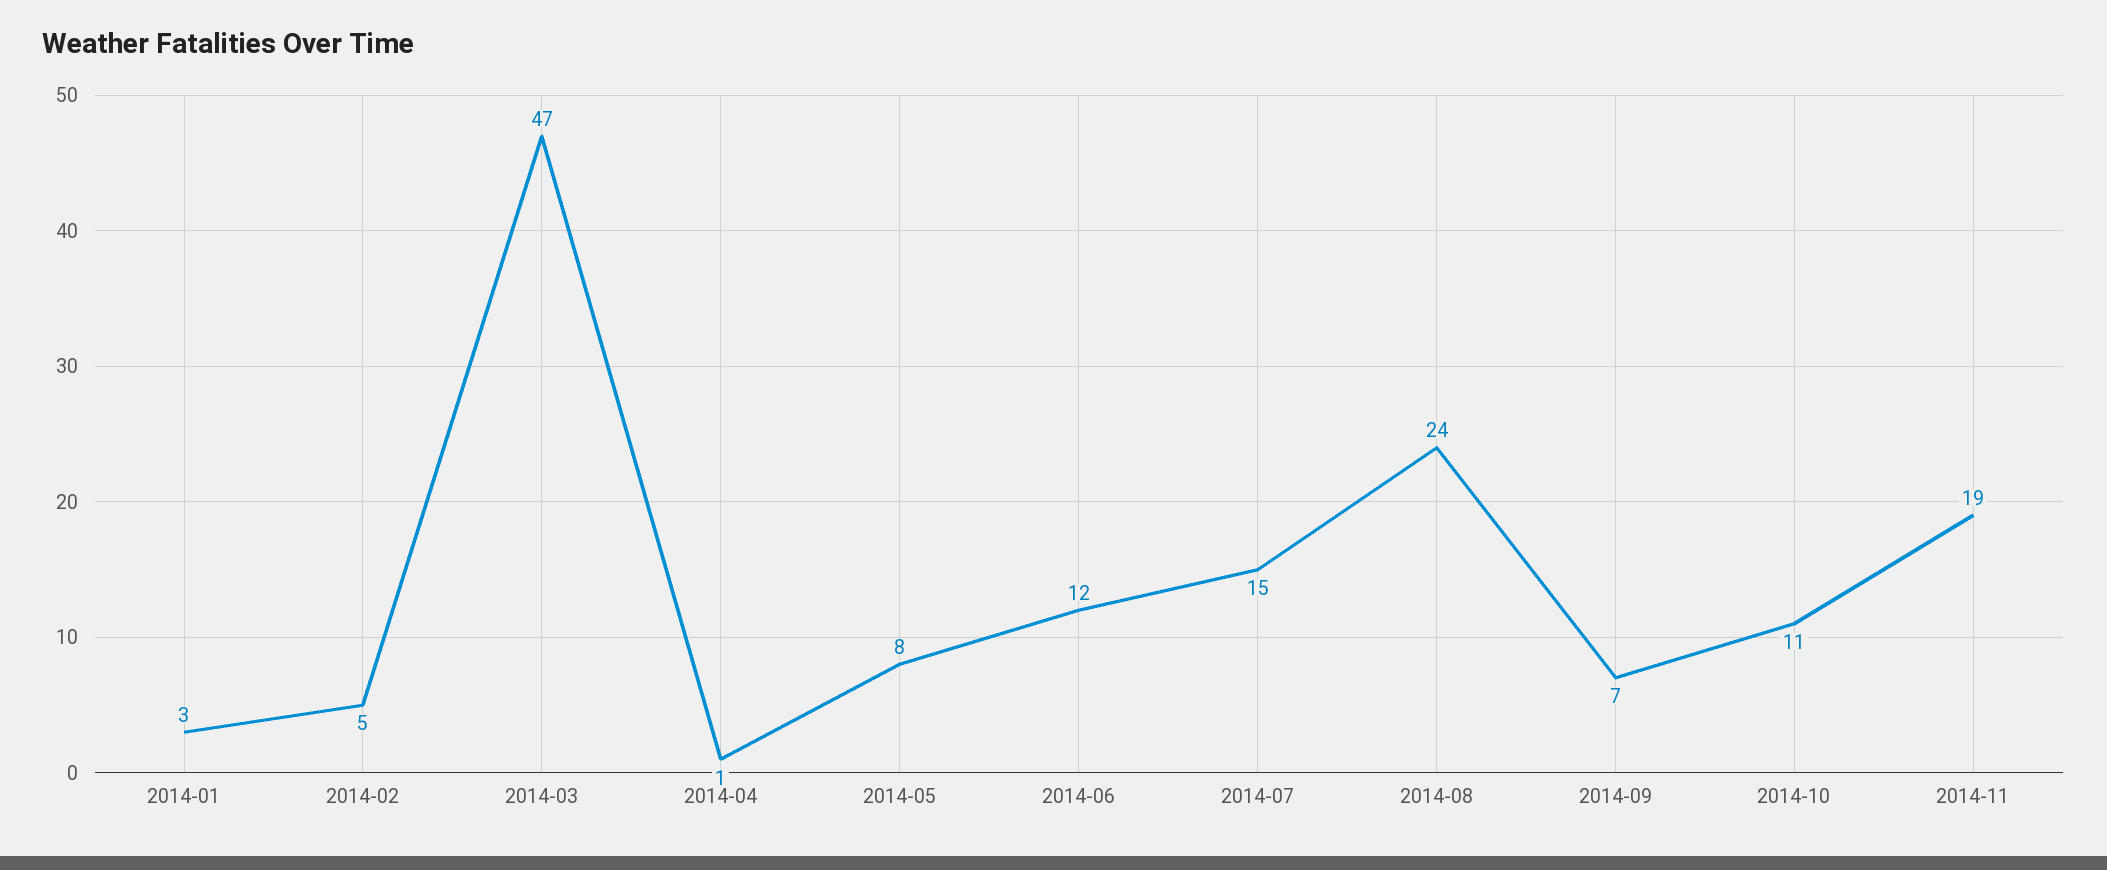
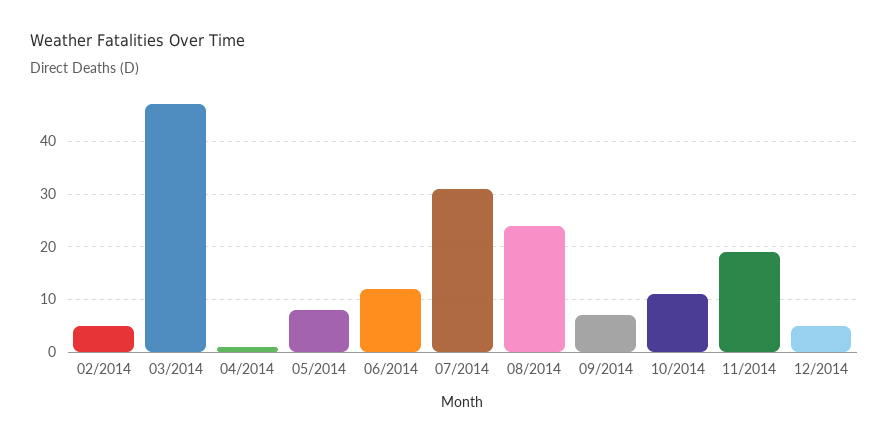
2014-01: 3 -> none
2014-07: 15 -> 30
12/2014: none -> 5

